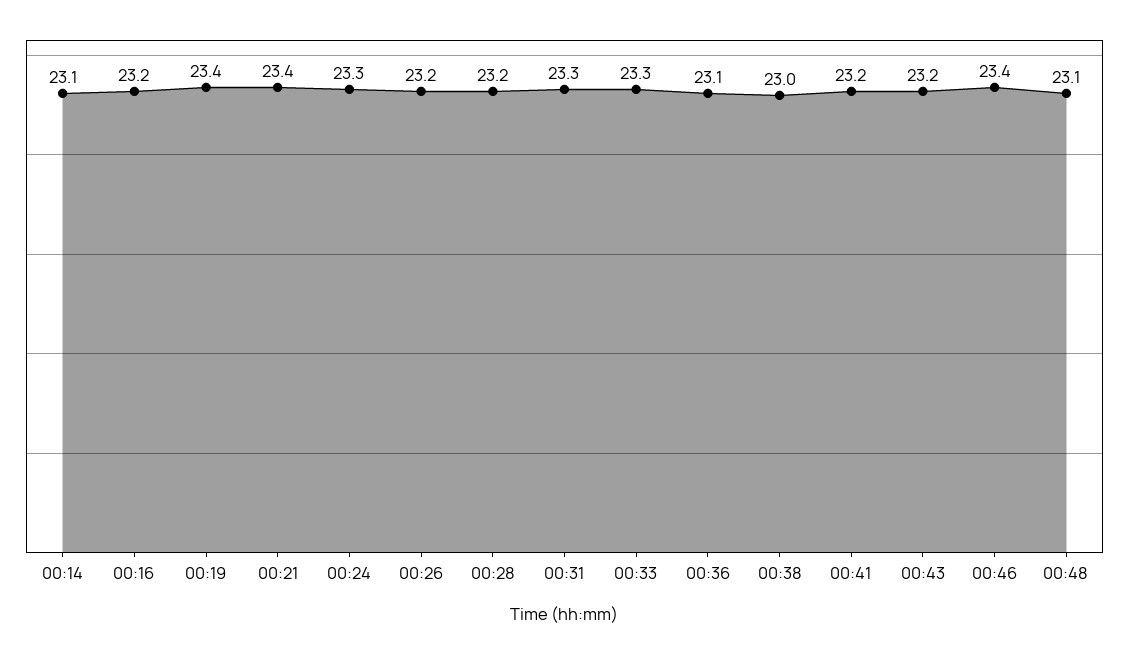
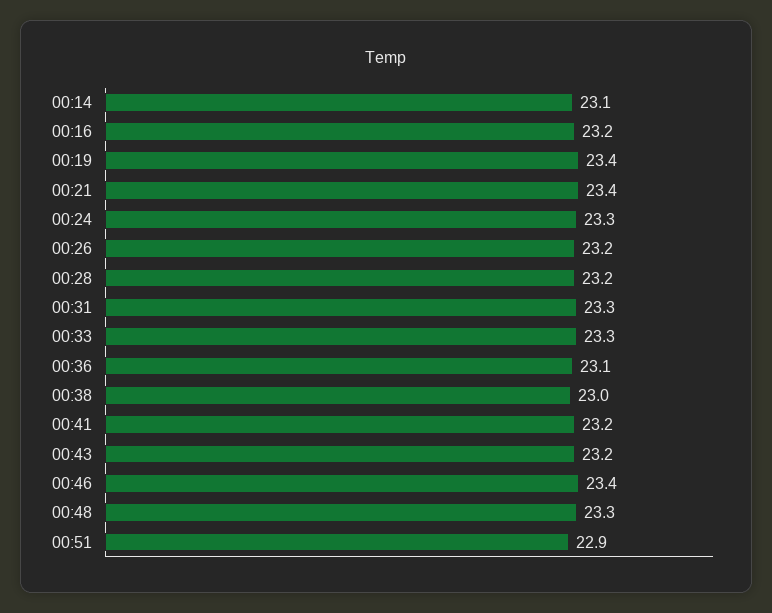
00:48: 23.1 -> 23.3
00:51: none -> 22.9

